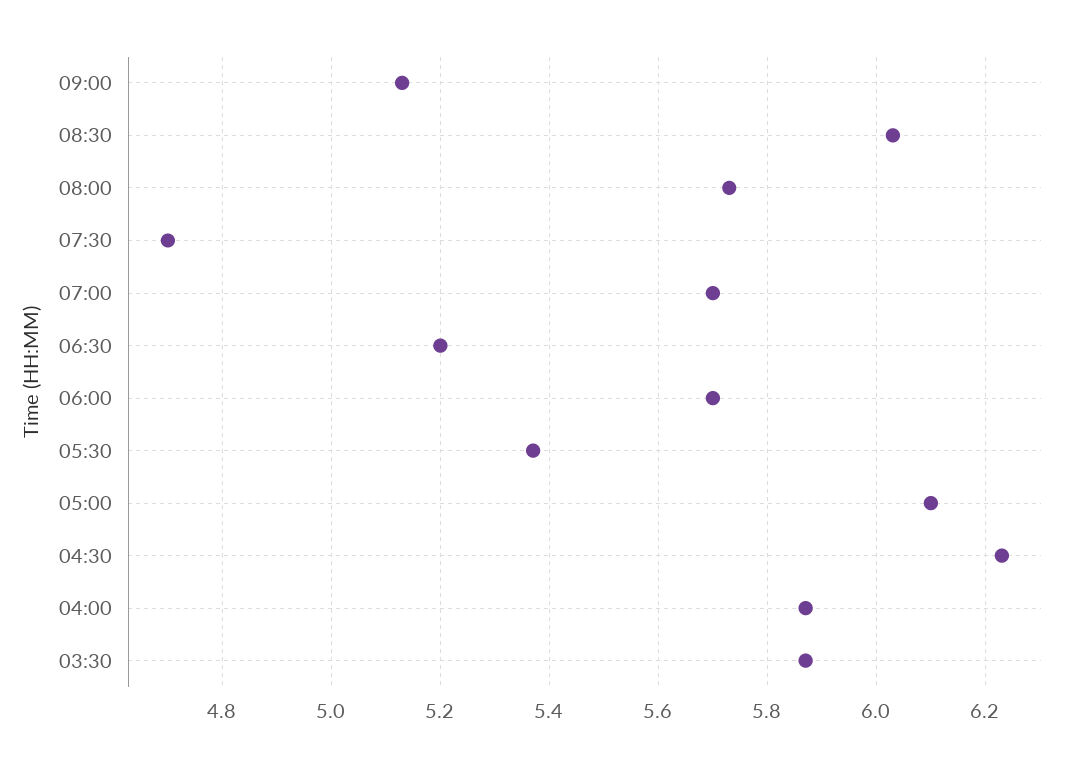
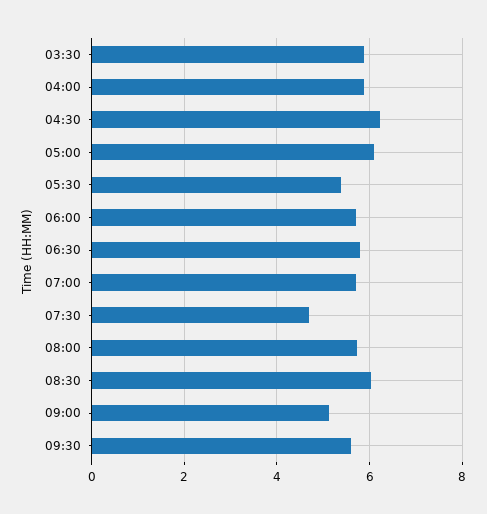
06:30: 5.2 -> 5.8
09:30: none -> 5.6

